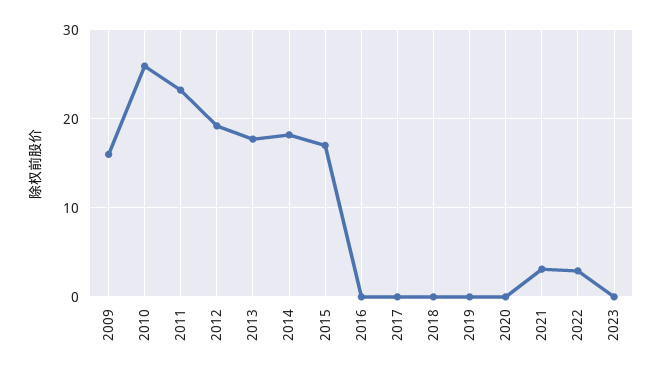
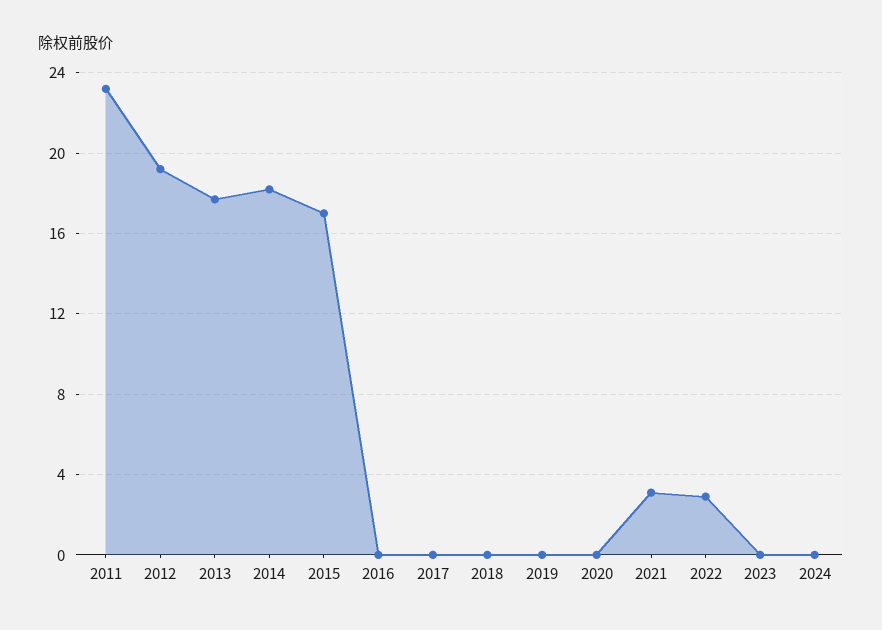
2009: 16 -> none
2010: 26 -> none
2024: none -> 0

